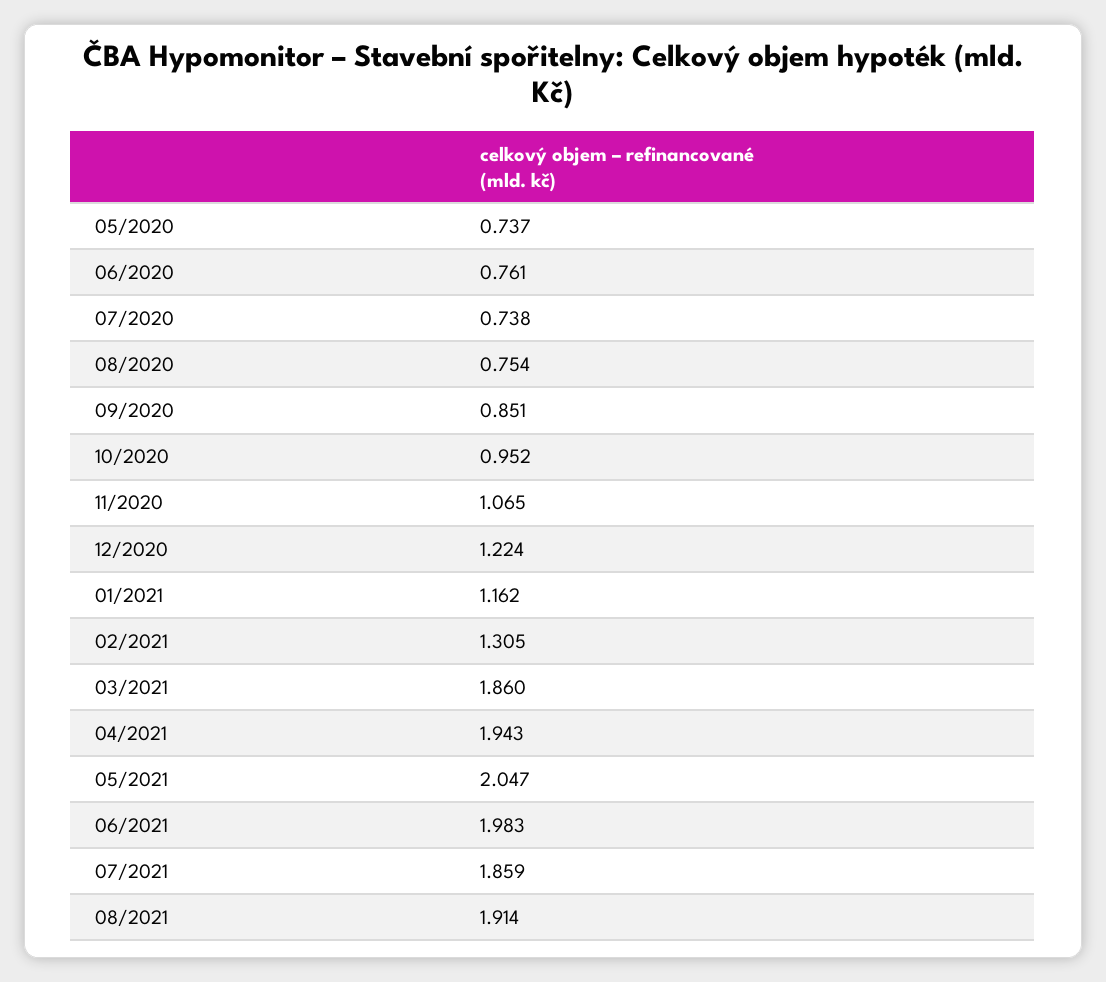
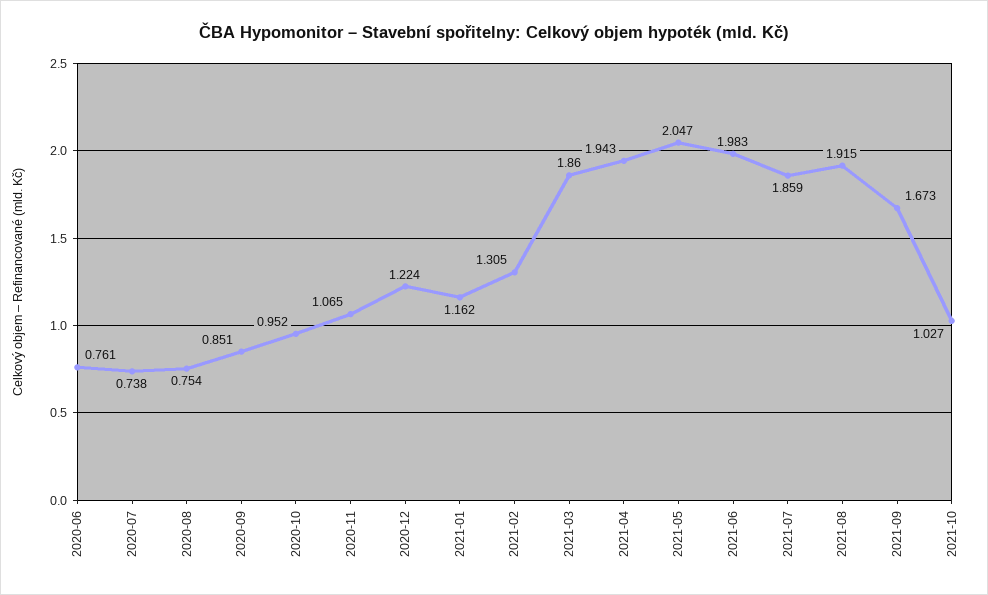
05/2020: 0.737 -> none
08/2021: 1.914 -> 1.915
2021-09: none -> 1.673
2021-10: none -> 1.027

